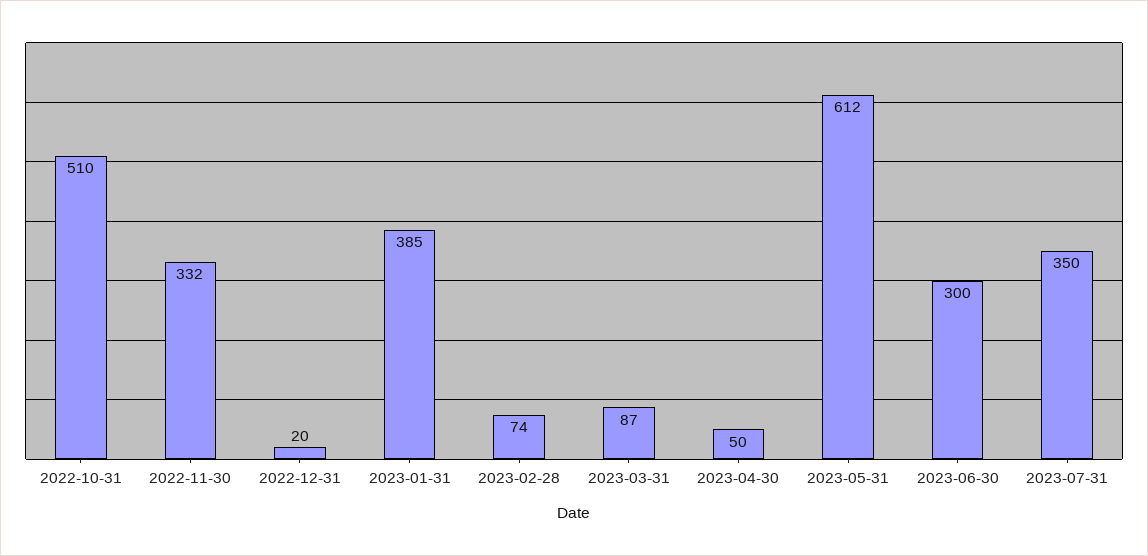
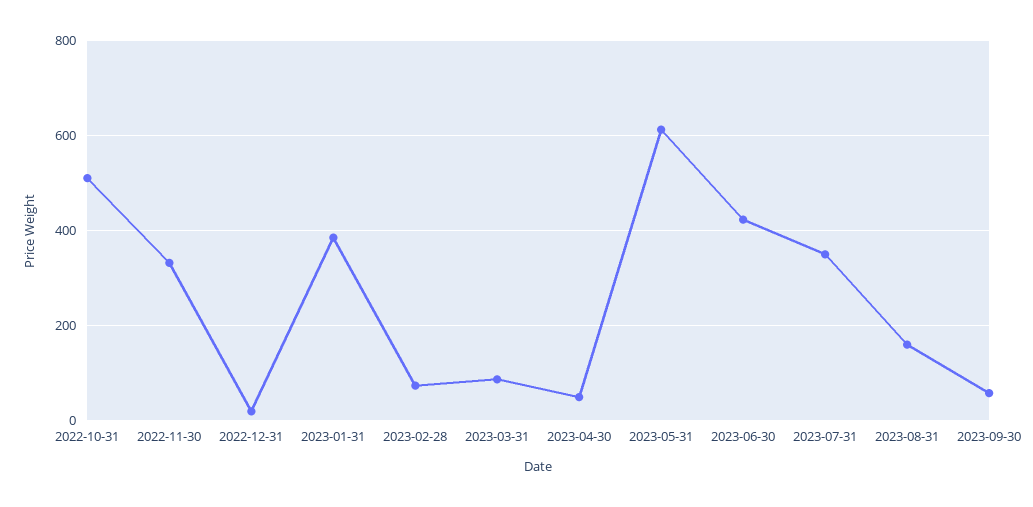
2023-06-30: 300 -> 420
2023-08-31: none -> 160
2023-09-30: none -> 60

